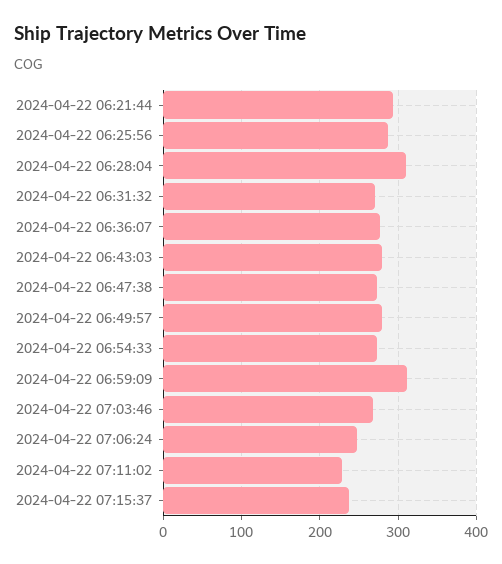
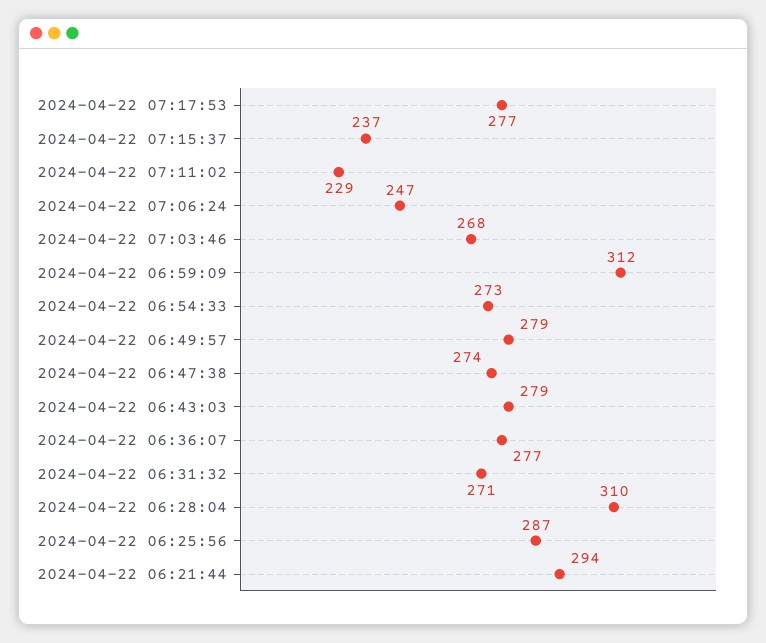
2024-04-22 07:17:53: none -> 277

